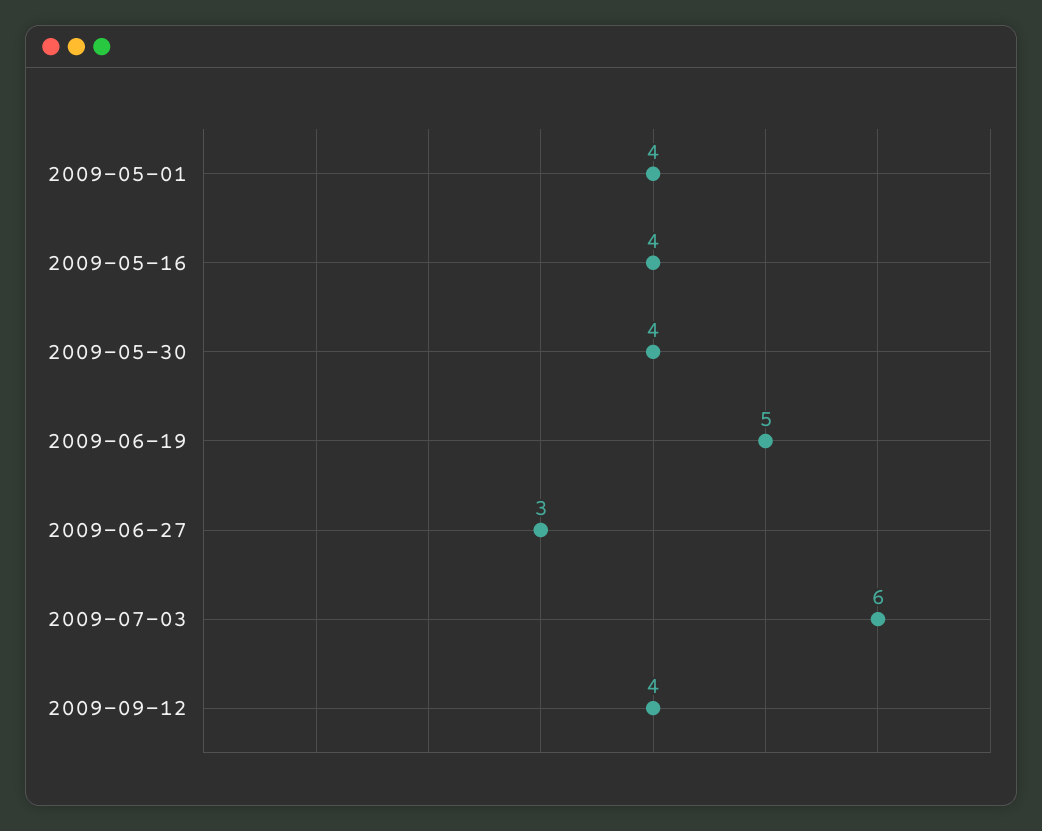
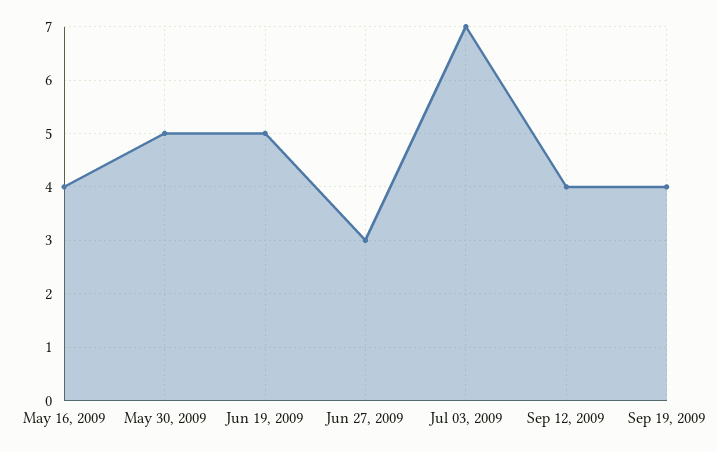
2009-05-01: 4 -> none
2009-05-30: 4 -> 5
2009-07-03: 6 -> 7
Sep 19, 2009: none -> 4

